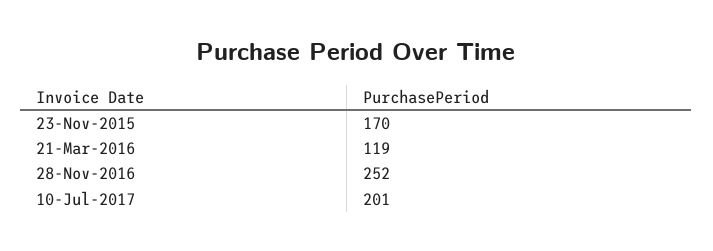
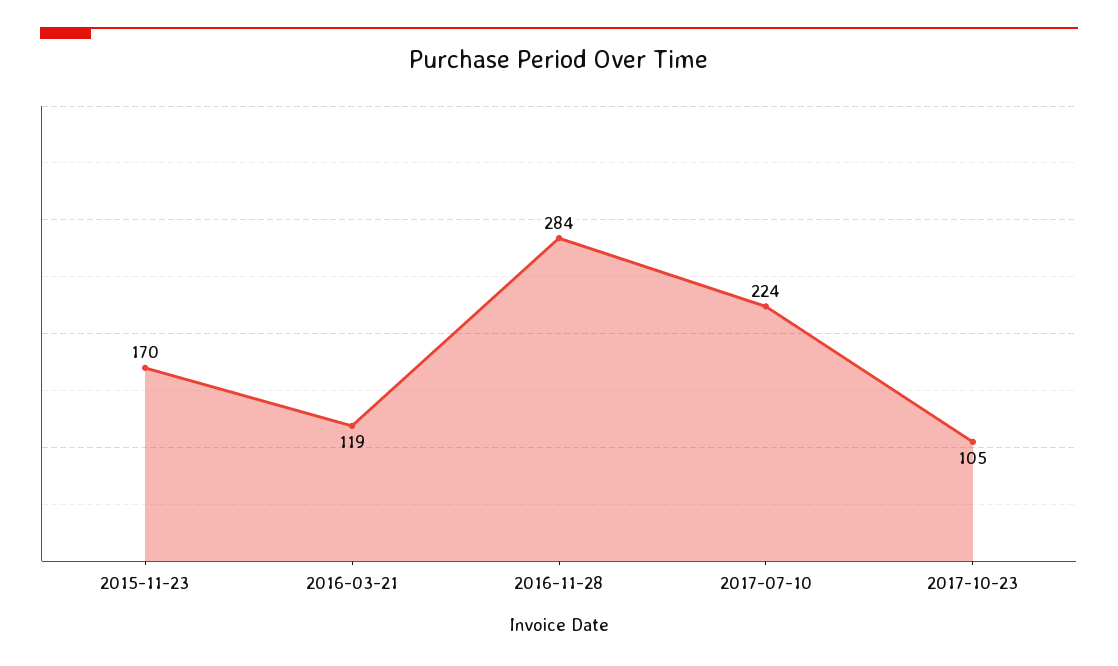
28-Nov-2016: 252 -> 284
10-Jul-2017: 201 -> 224
2017-10-23: none -> 105

